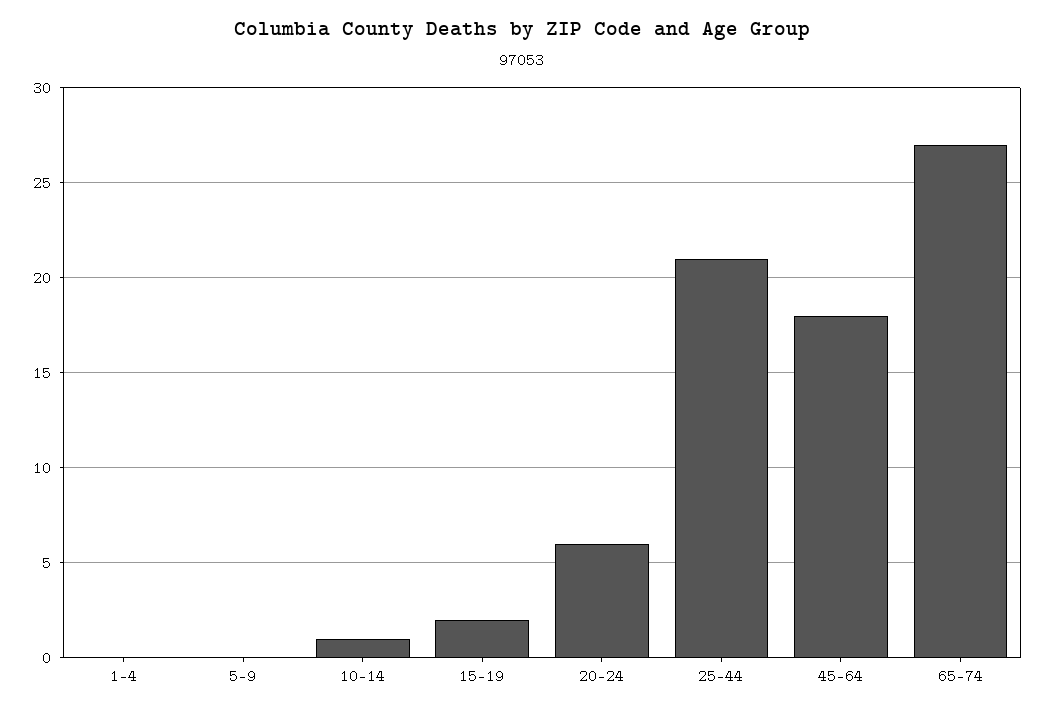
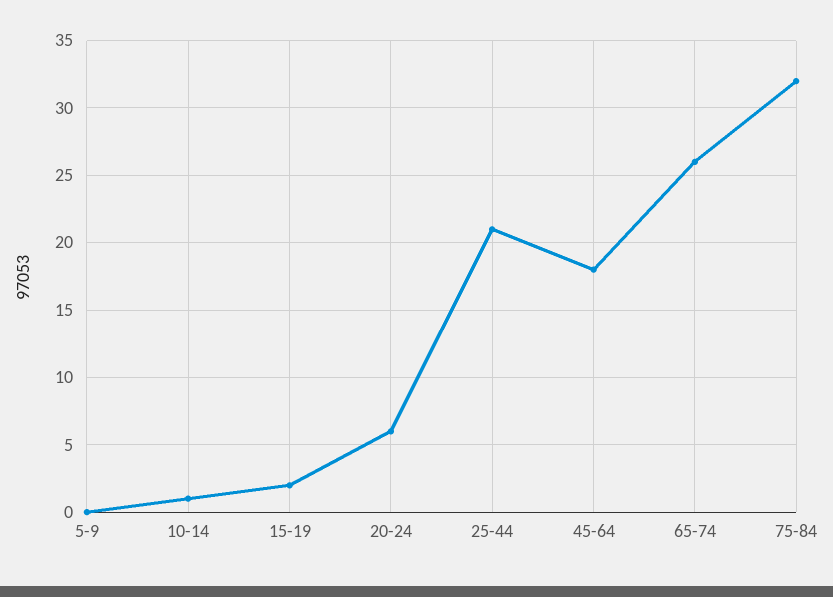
1-4: 0 -> none
65-74: 27 -> 26
75-84: none -> 32

